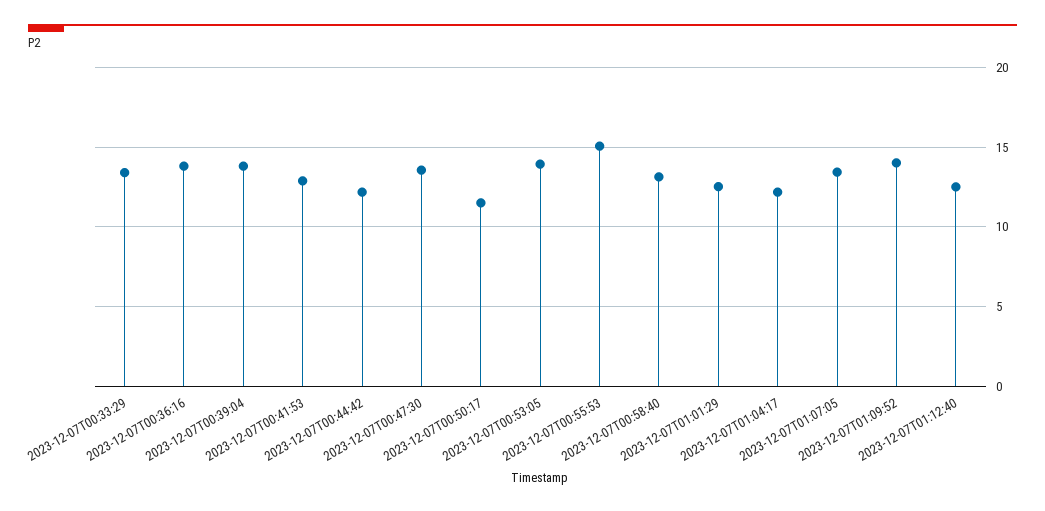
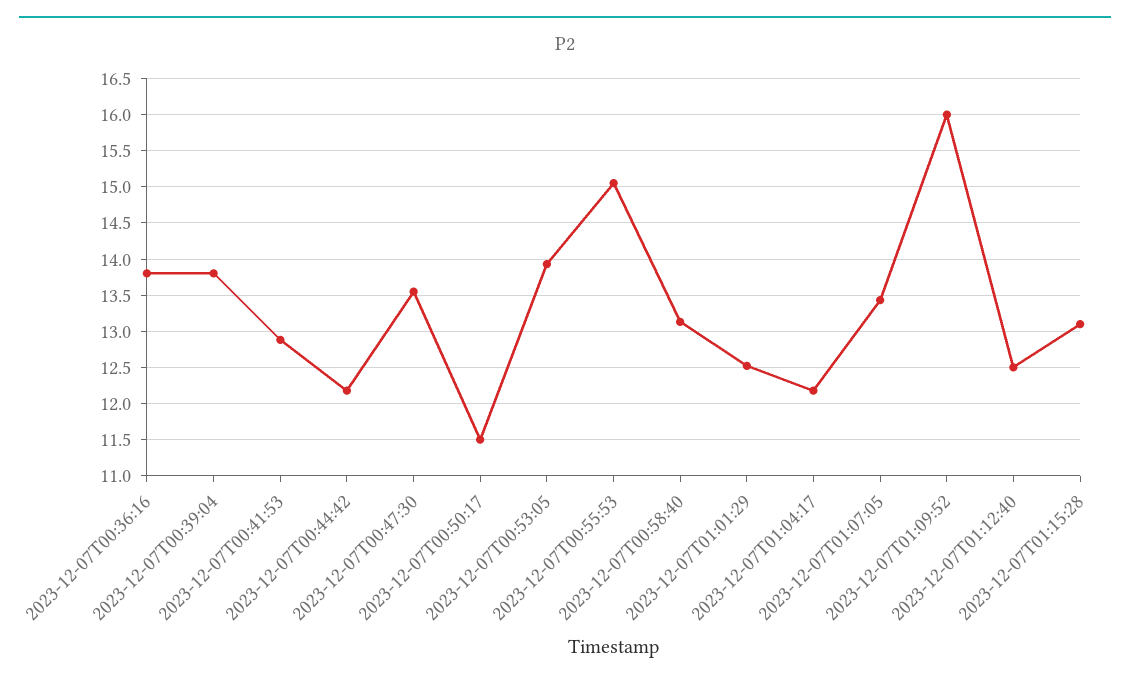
2023-12-07T00:33:29: 13.5 -> none
2023-12-07T01:09:52: 14 -> 16
2023-12-07T01:15:28: none -> 13.1

